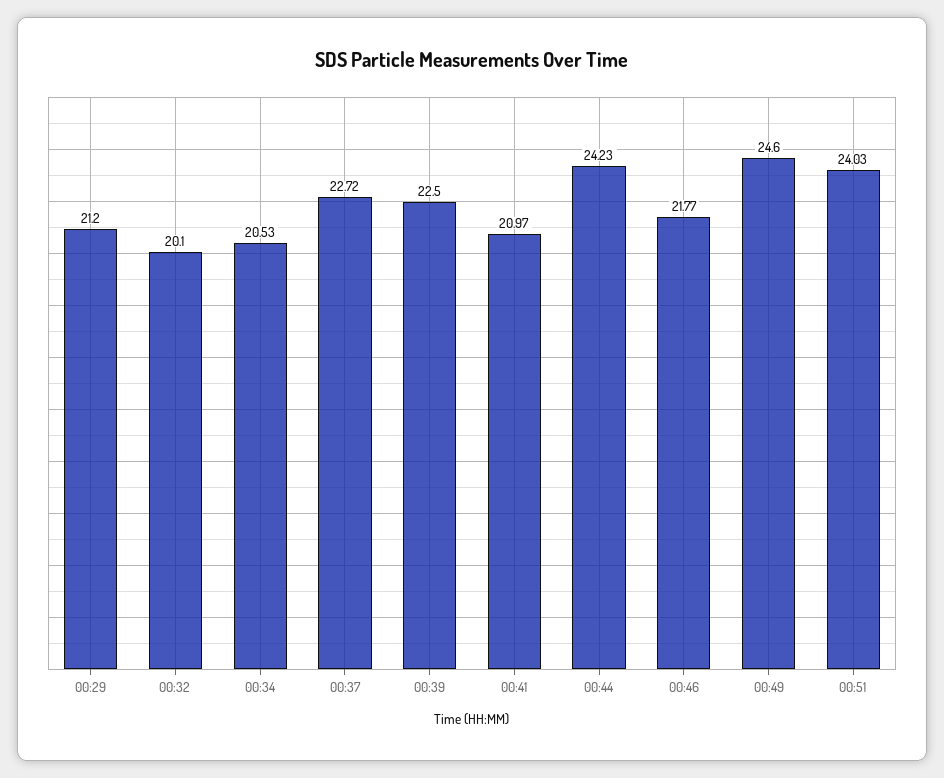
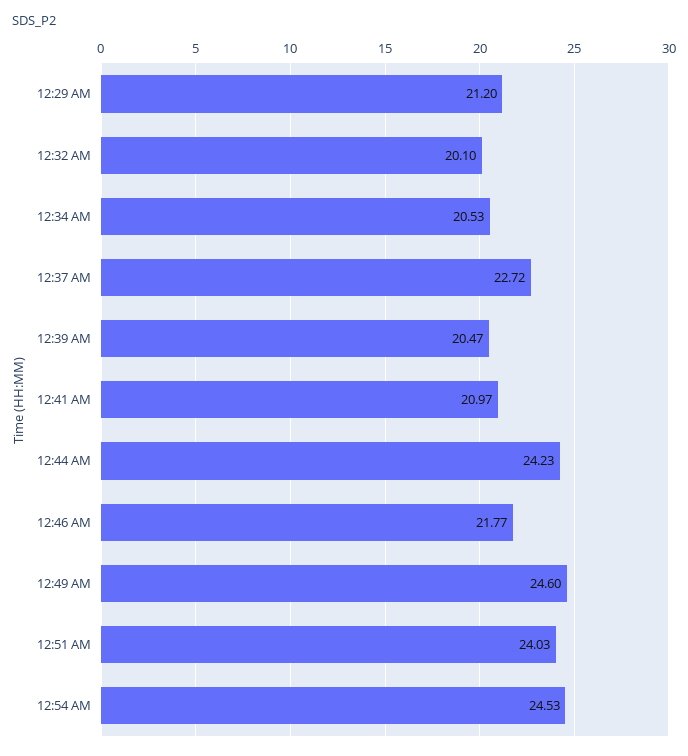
00:39: 22.5 -> 20.47
12:54 AM: none -> 24.53

